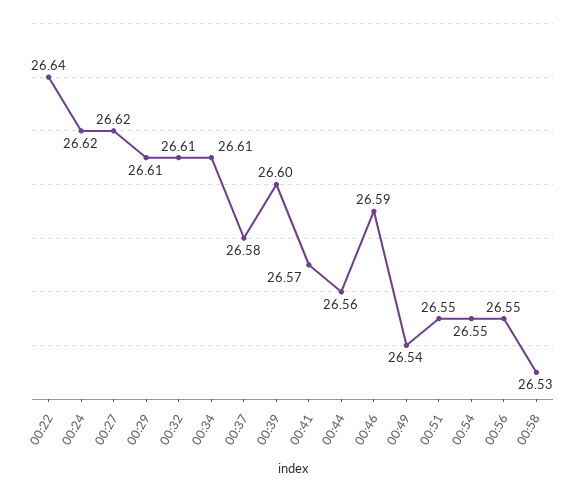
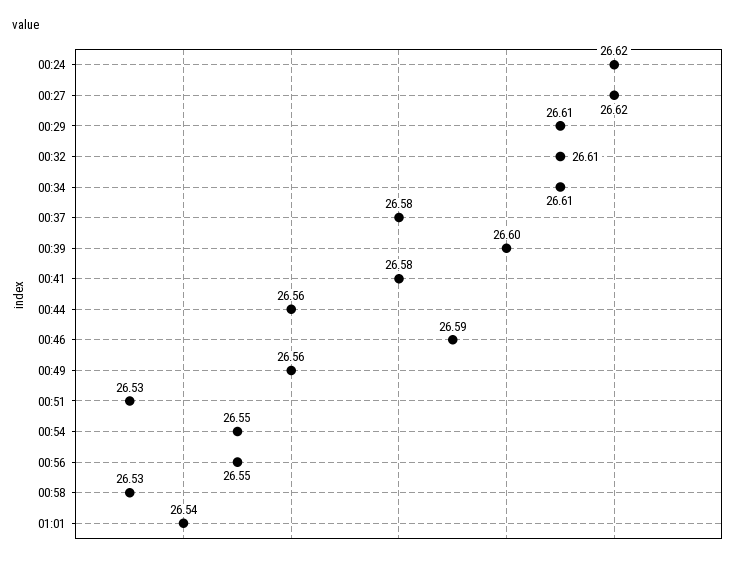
00:22: 26.64 -> none
00:41: 26.57 -> 26.58
00:49: 26.54 -> 26.56
00:51: 26.55 -> 26.53
01:01: none -> 26.54

